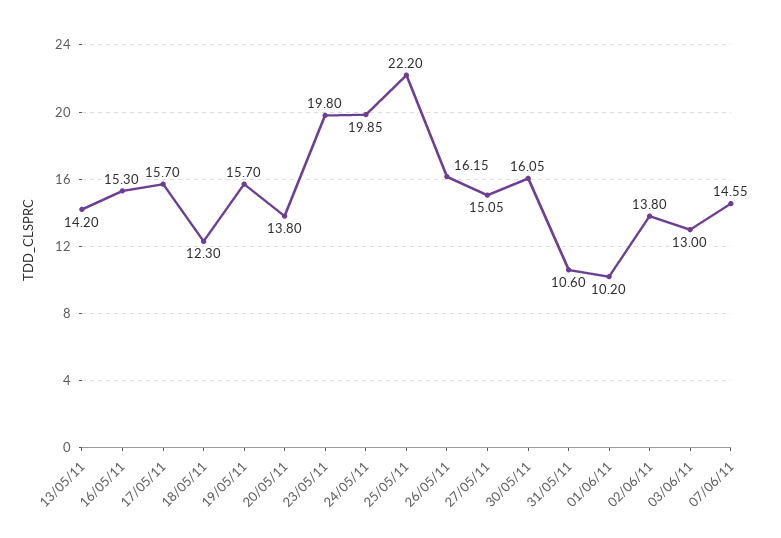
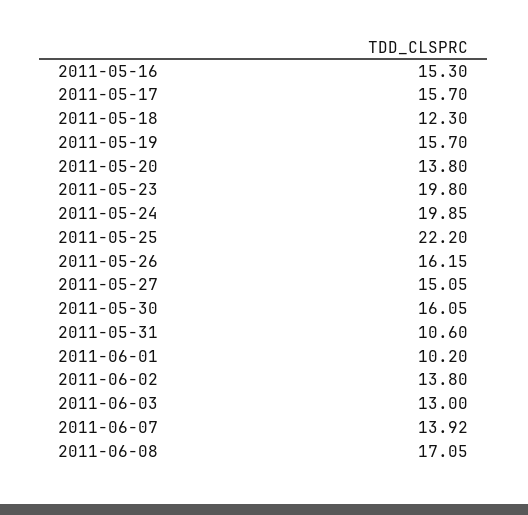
13/05/11: 14.2 -> none
07/06/11: 14.55 -> 13.92
2011-06-08: none -> 17.05

